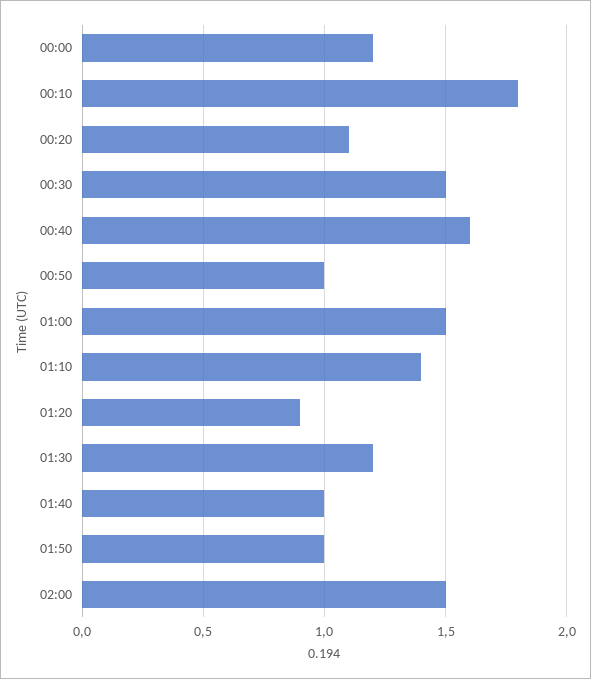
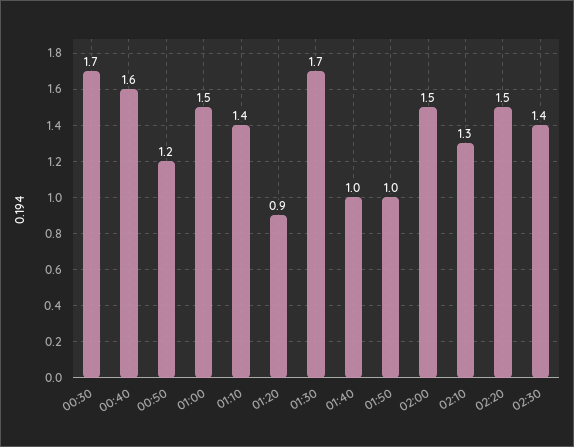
00:00: 1.2 -> none
00:10: 1.8 -> none
00:20: 1.1 -> none
00:30: 1.5 -> 1.7
00:50: 1 -> 1.2
01:30: 1.2 -> 1.7
02:10: none -> 1.3
02:20: none -> 1.5
02:30: none -> 1.4

